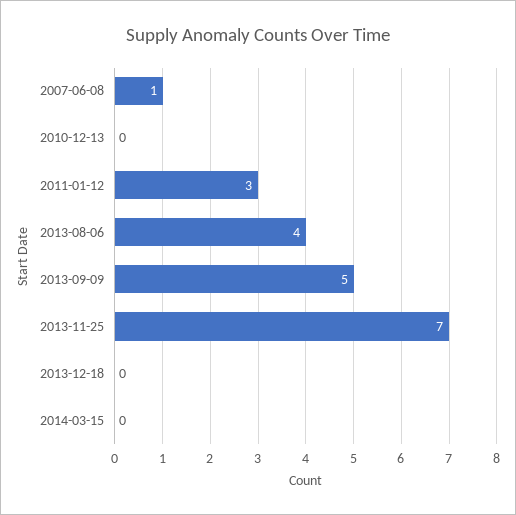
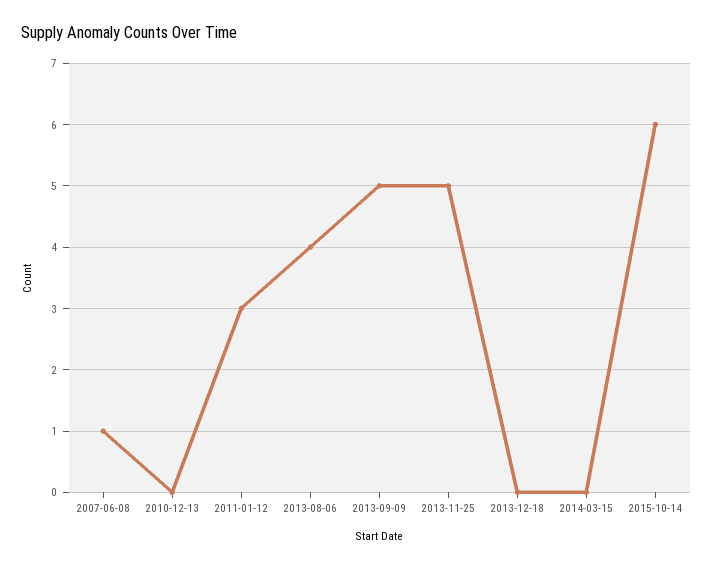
2013-11-25: 7 -> 5
2015-10-14: none -> 6

